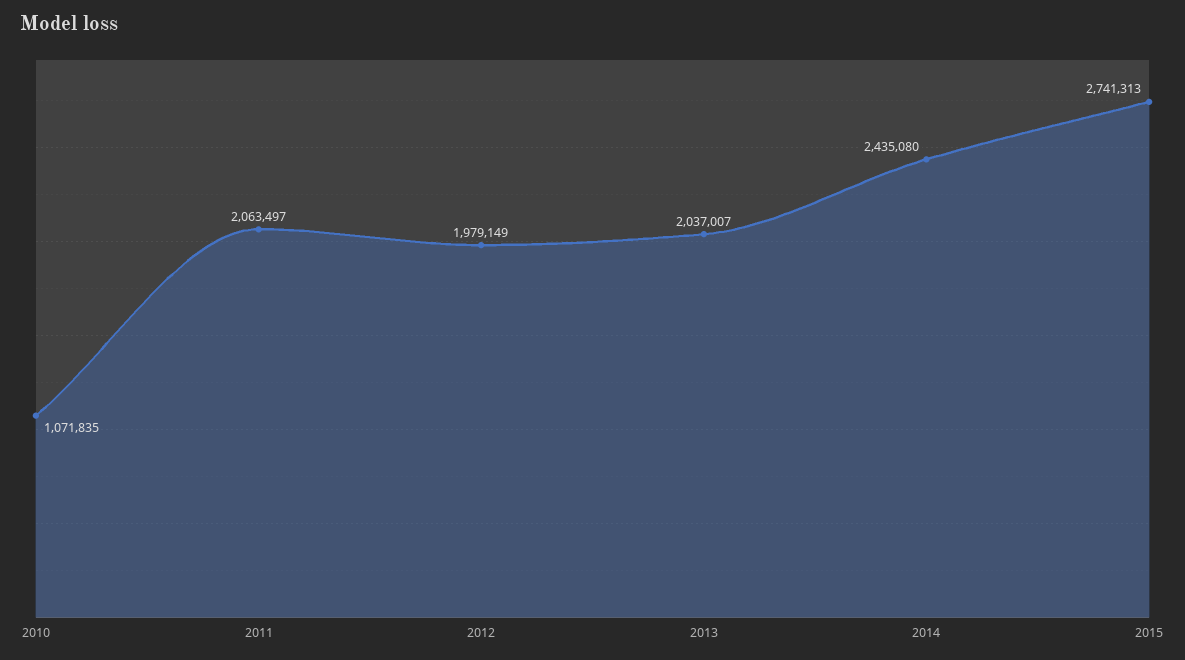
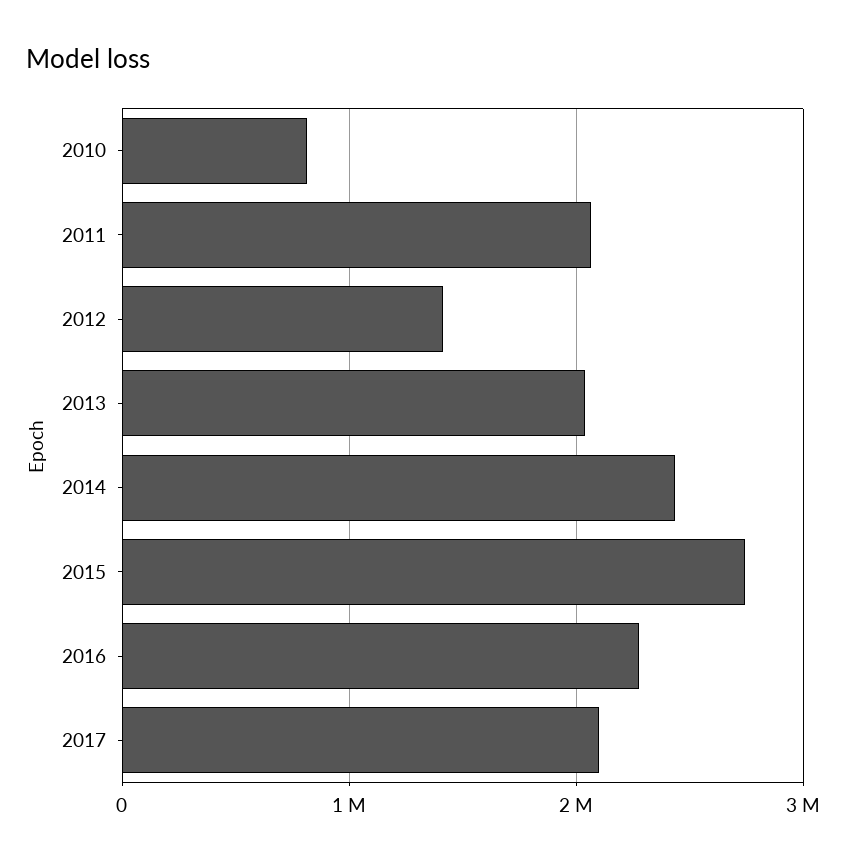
2010: 1071835 -> 800000
2012: 1979149 -> 1400000
2016: none -> 2300000
2017: none -> 2100000

